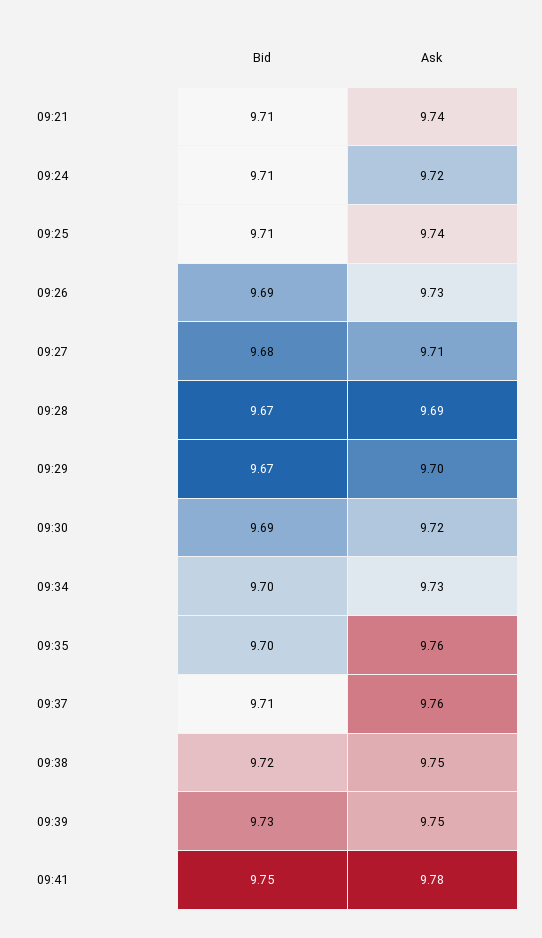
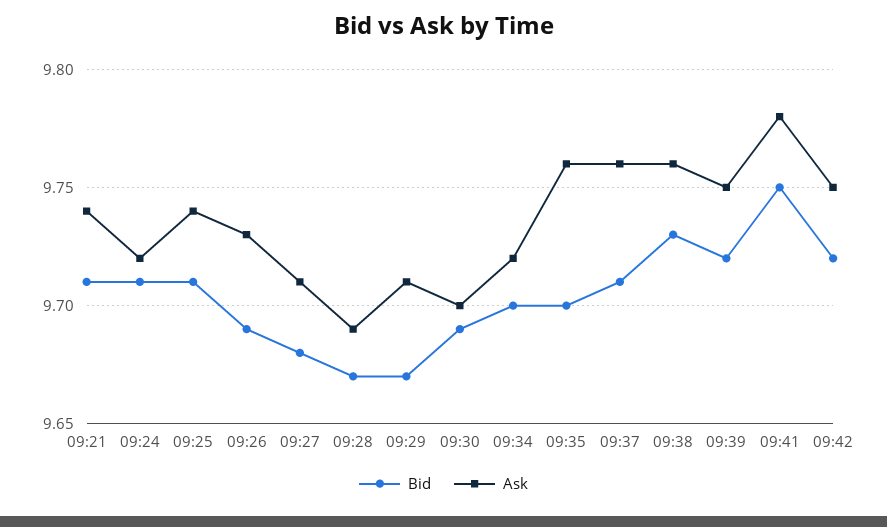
Ask, 09:29: 9.7 -> 9.71
Ask, 09:30: 9.72 -> 9.7
Ask, 09:34: 9.73 -> 9.72
Bid, 09:38: 9.72 -> 9.73
Ask, 09:38: 9.75 -> 9.76
Bid, 09:39: 9.73 -> 9.72
Bid, 09:42: none -> 9.72
Ask, 09:42: none -> 9.75

